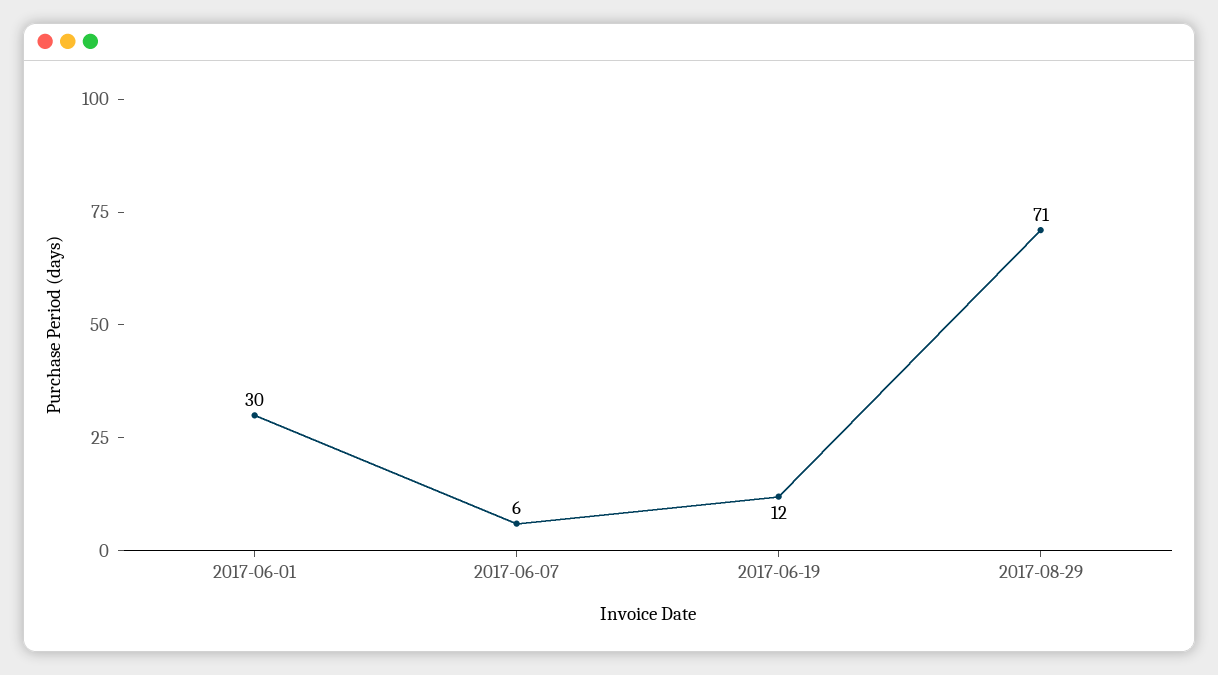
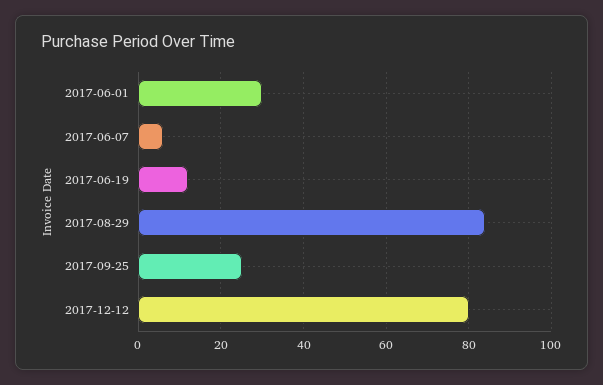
2017-08-29: 71 -> 85
2017-09-25: none -> 25
2017-12-12: none -> 80

